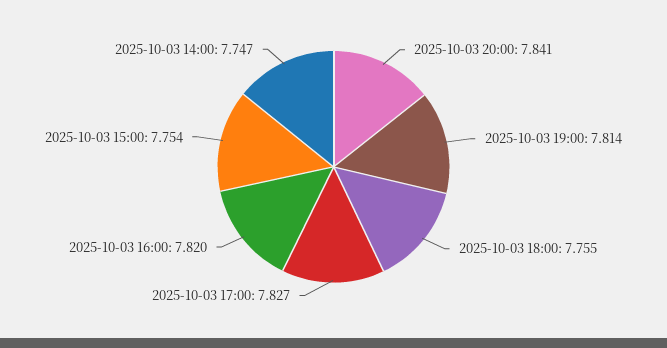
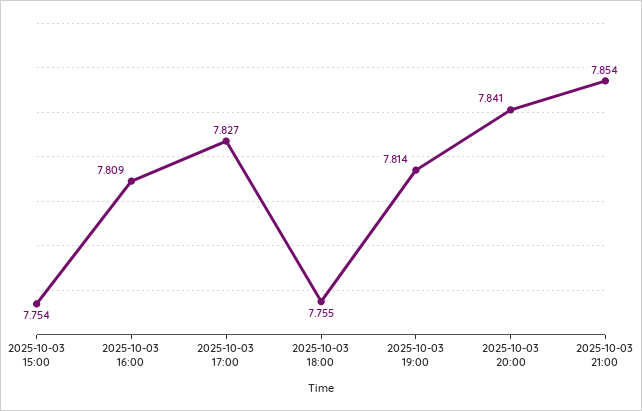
2025-10-03 16:00: 7.82 -> 7.809
2025-10-03 14:00: 7.747 -> none
2025-10-03 21:00: none -> 7.854

